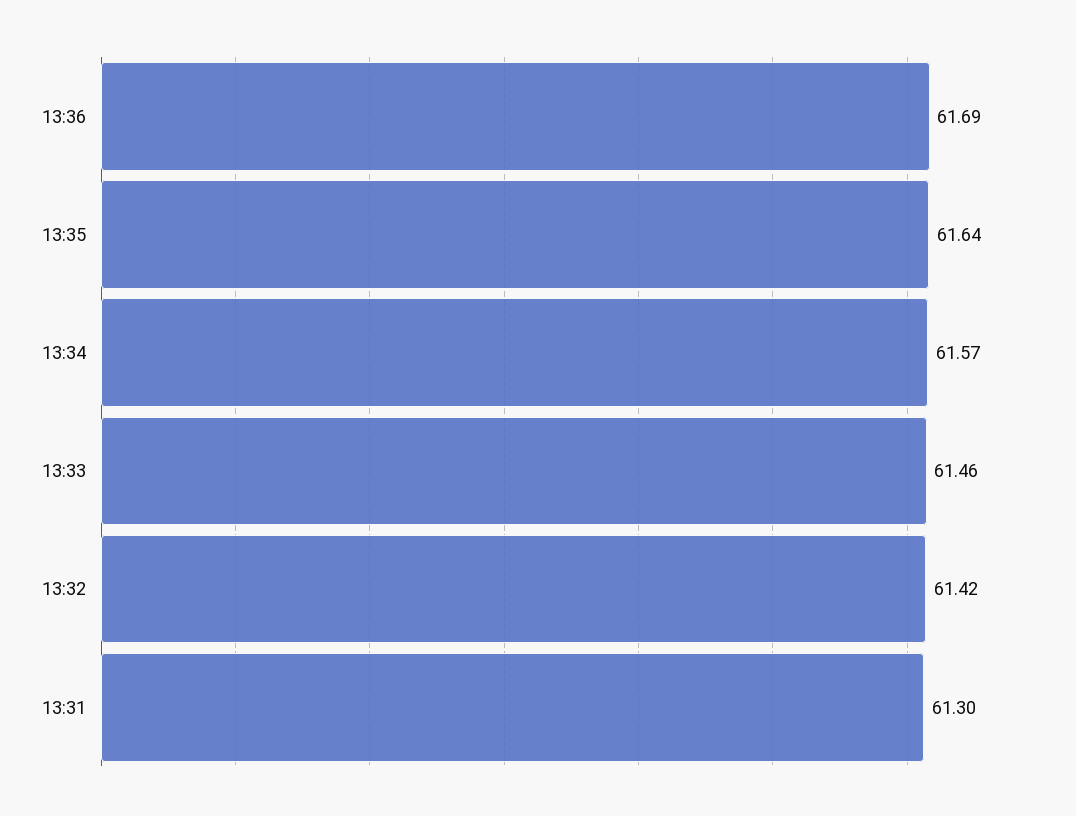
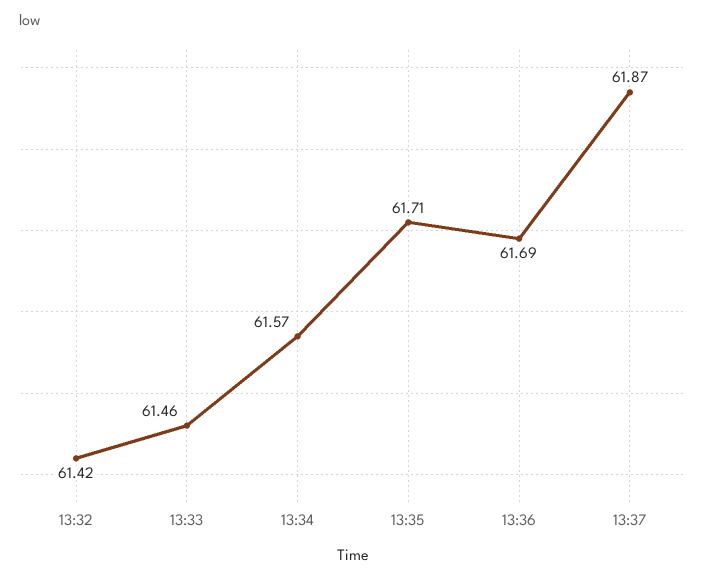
13:35: 61.64 -> 61.71
13:31: 61.3 -> none
13:37: none -> 61.87

